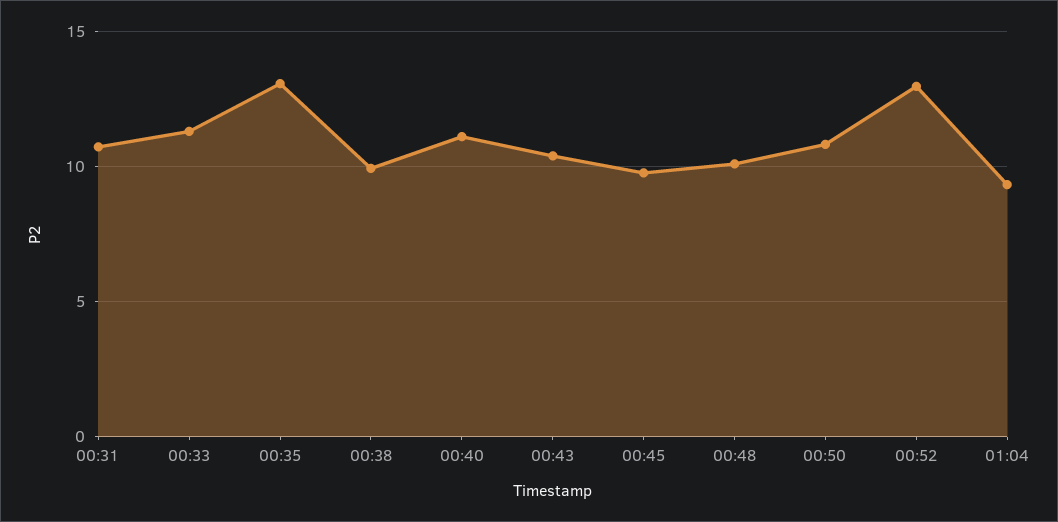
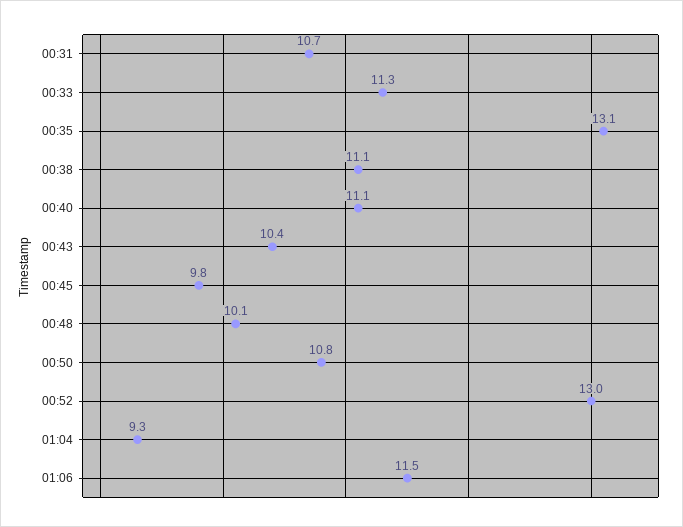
00:38: 10 -> 11.1
01:06: none -> 11.5

